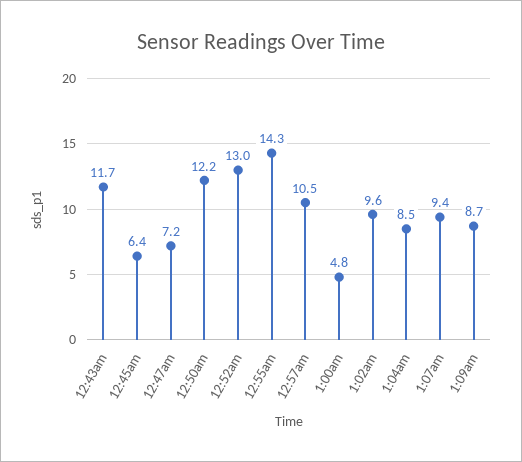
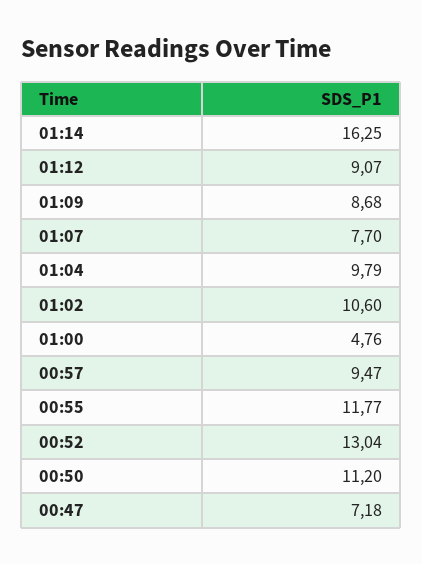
12:43am: 11.7 -> none
12:45am: 6.4 -> none
12:50am: 12.2 -> 11.2
12:55am: 14.3 -> 11.77
12:57am: 10.5 -> 9.47
1:02am: 9.6 -> 10.6
1:04am: 8.5 -> 9.79
1:07am: 9.4 -> 7.7
01:14: none -> 16.25
01:12: none -> 9.07

